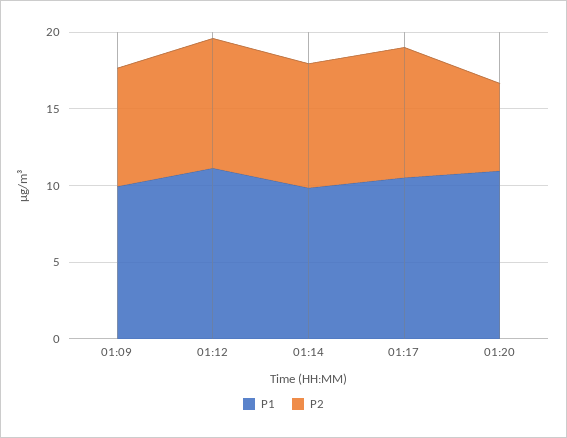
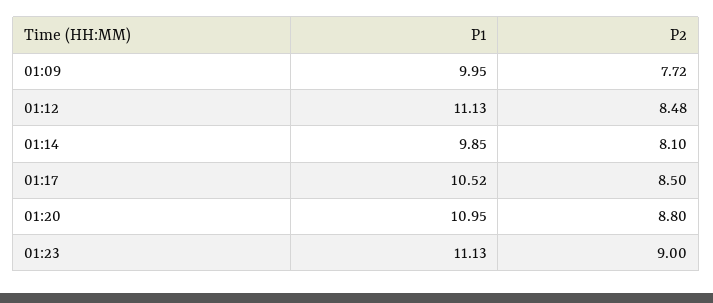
P2, 01:20: 6 -> 8.8
P1, 01:23: none -> 11.13
P2, 01:23: none -> 9

